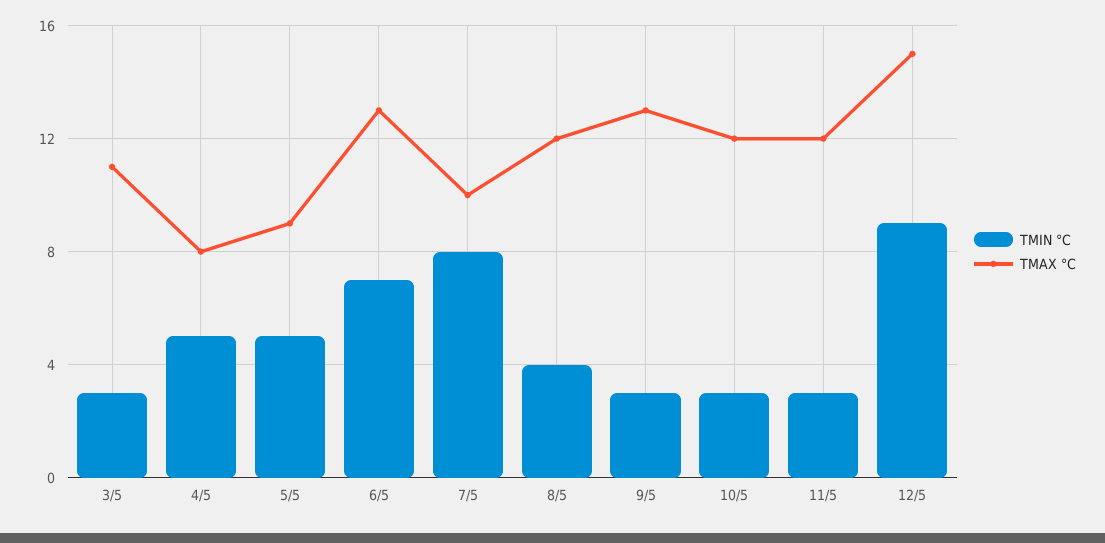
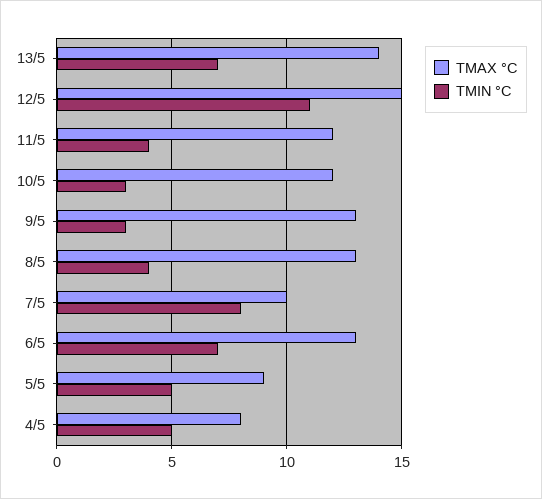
TMIN °C, 3/5: 3 -> none
TMAX °C, 3/5: 11 -> none
TMAX °C, 8/5: 12 -> 13
TMIN °C, 11/5: 3 -> 4
TMIN °C, 12/5: 9 -> 11
TMAX °C, 13/5: none -> 14
TMIN °C, 13/5: none -> 7

